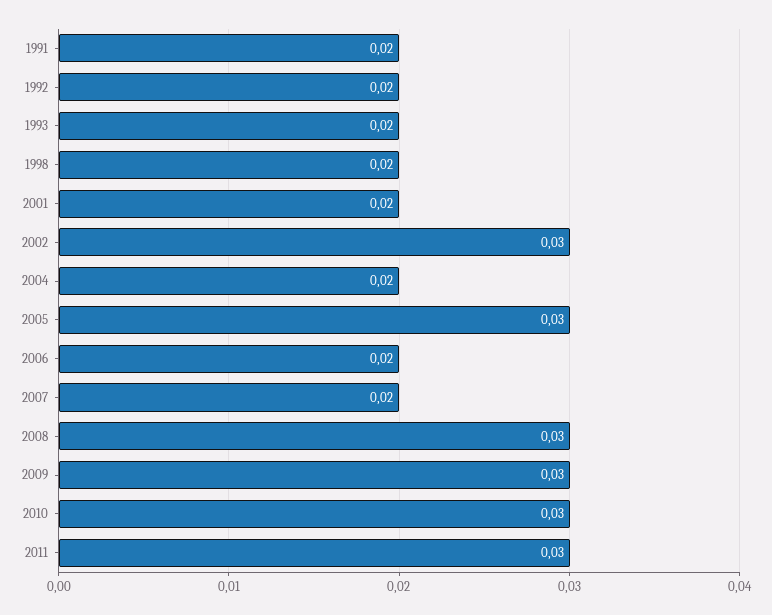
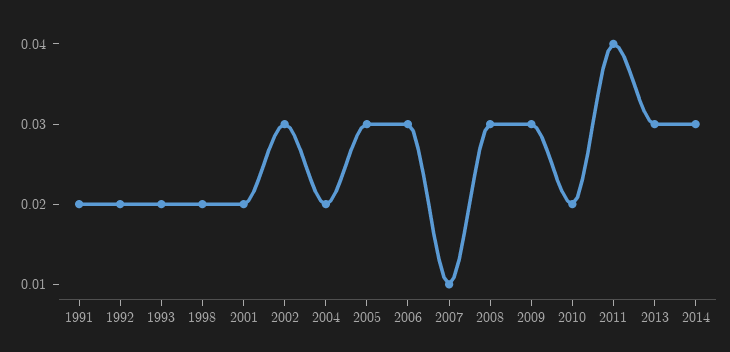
2006: 0.02 -> 0.03
2007: 0.02 -> 0.01
2010: 0.03 -> 0.02
2011: 0.03 -> 0.04
2013: none -> 0.03
2014: none -> 0.03

